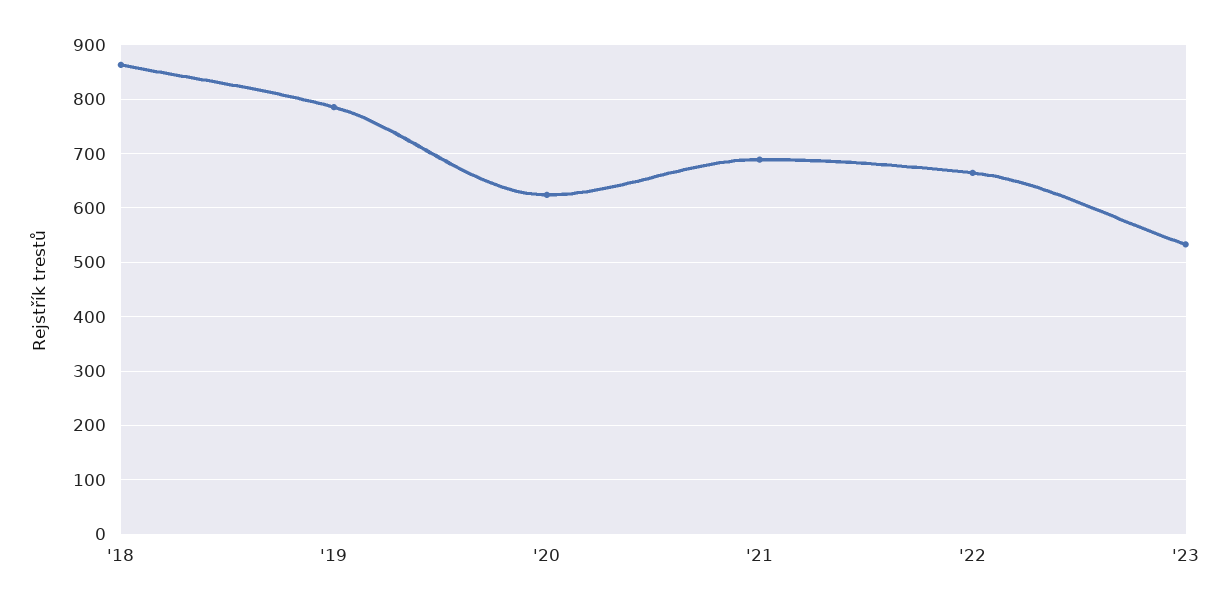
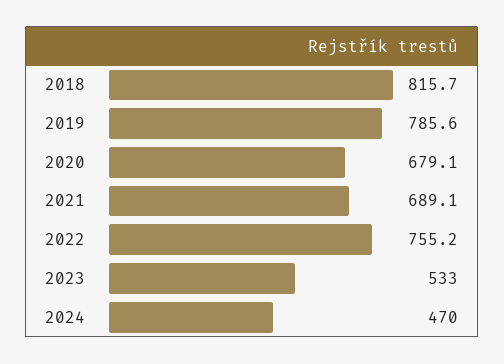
'18: 860 -> 815.7
'20: 620 -> 679.1
'22: 660 -> 755.2
2024: none -> 470

